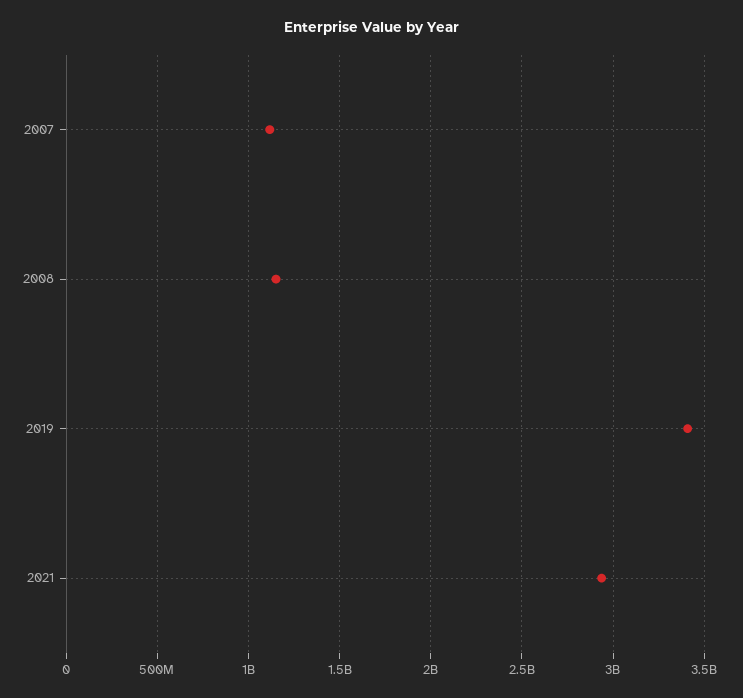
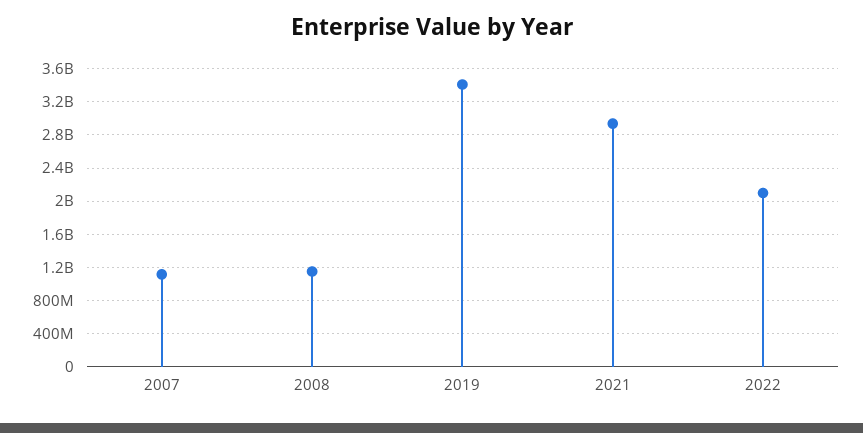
2022: none -> 2100000000

